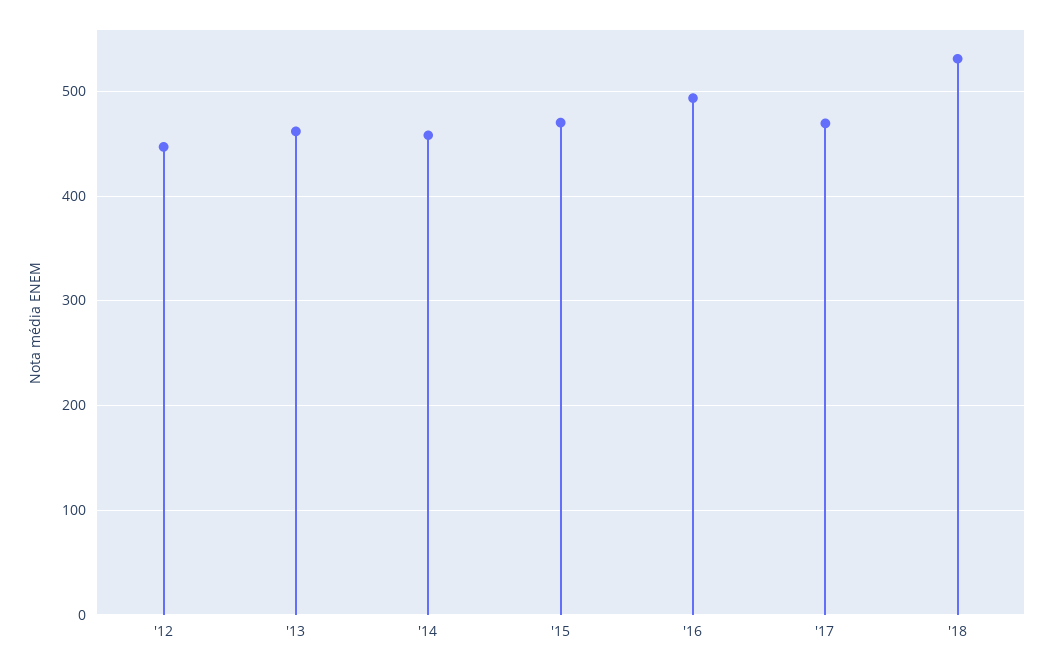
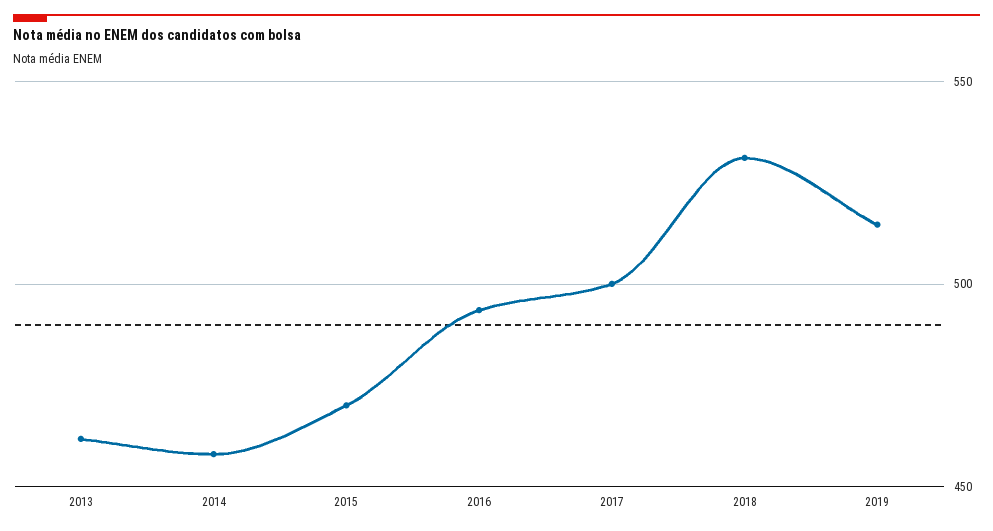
'12: 450 -> none
'17: 470 -> 500
2019: none -> 515

